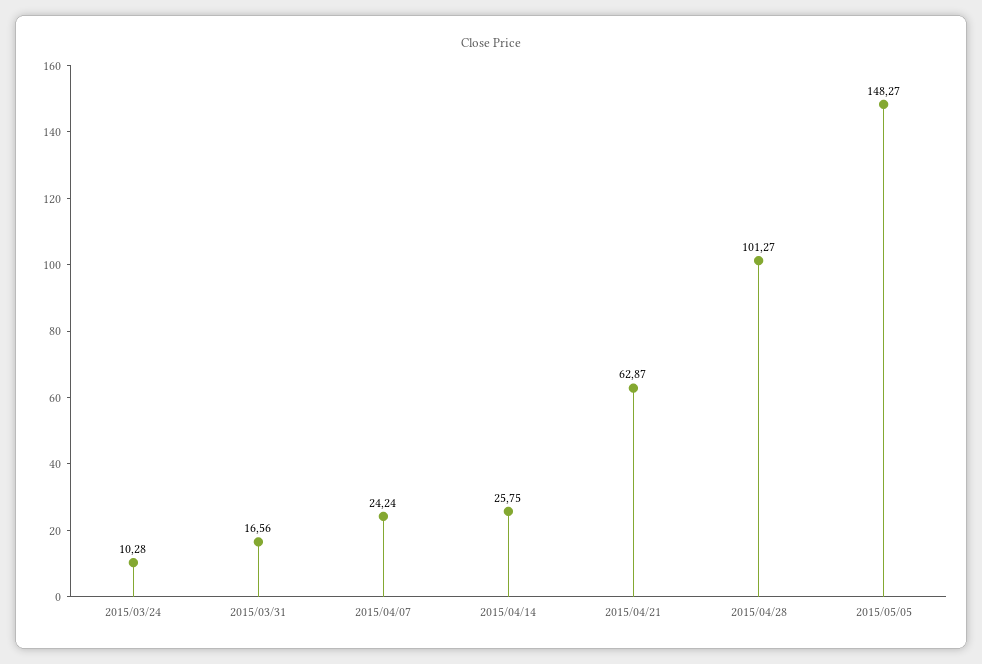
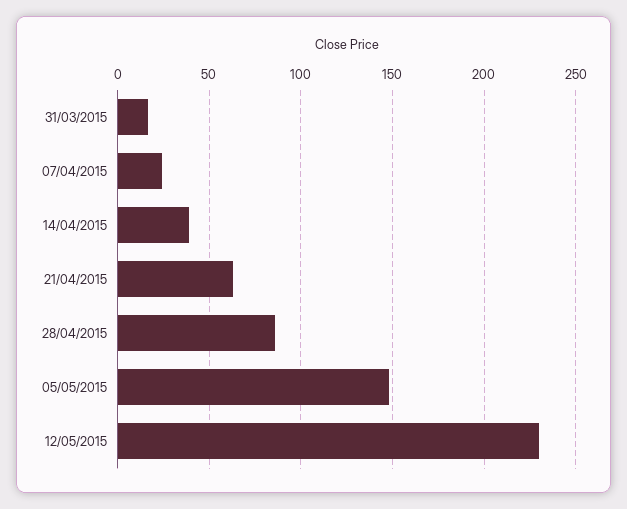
2015/03/24: 10.28 -> none
2015/04/14: 25.75 -> 40
2015/04/28: 101.27 -> 85
12/05/2015: none -> 230

